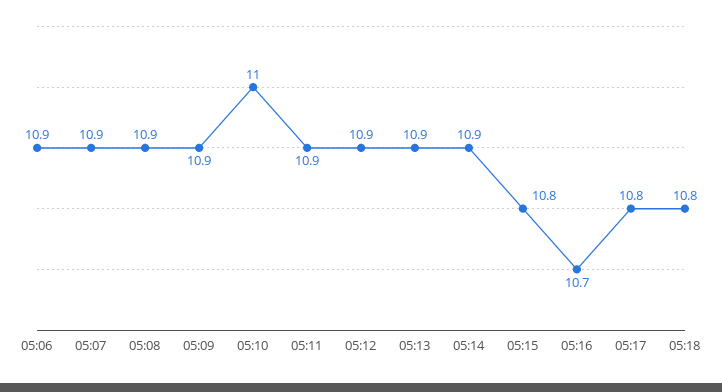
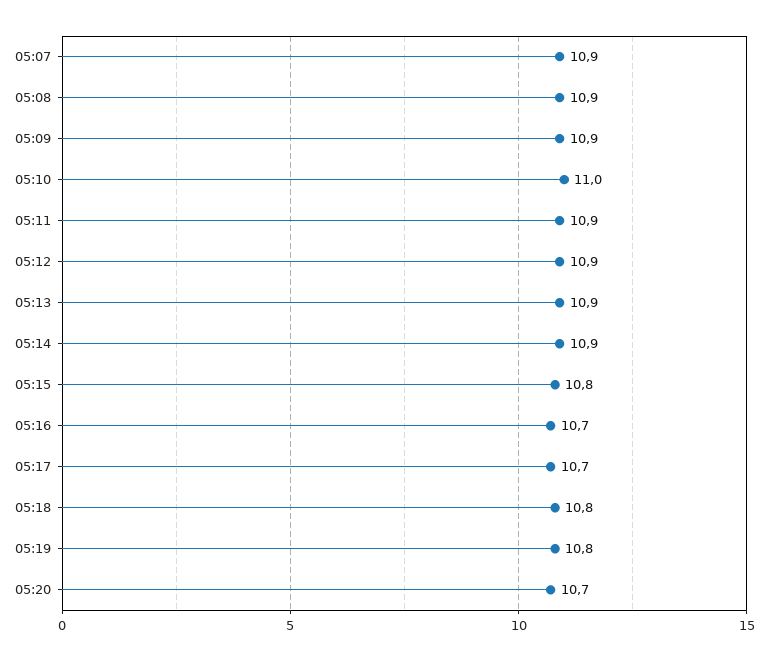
05:06: 10.9 -> none
05:17: 10.8 -> 10.7
05:19: none -> 10.8
05:20: none -> 10.7

